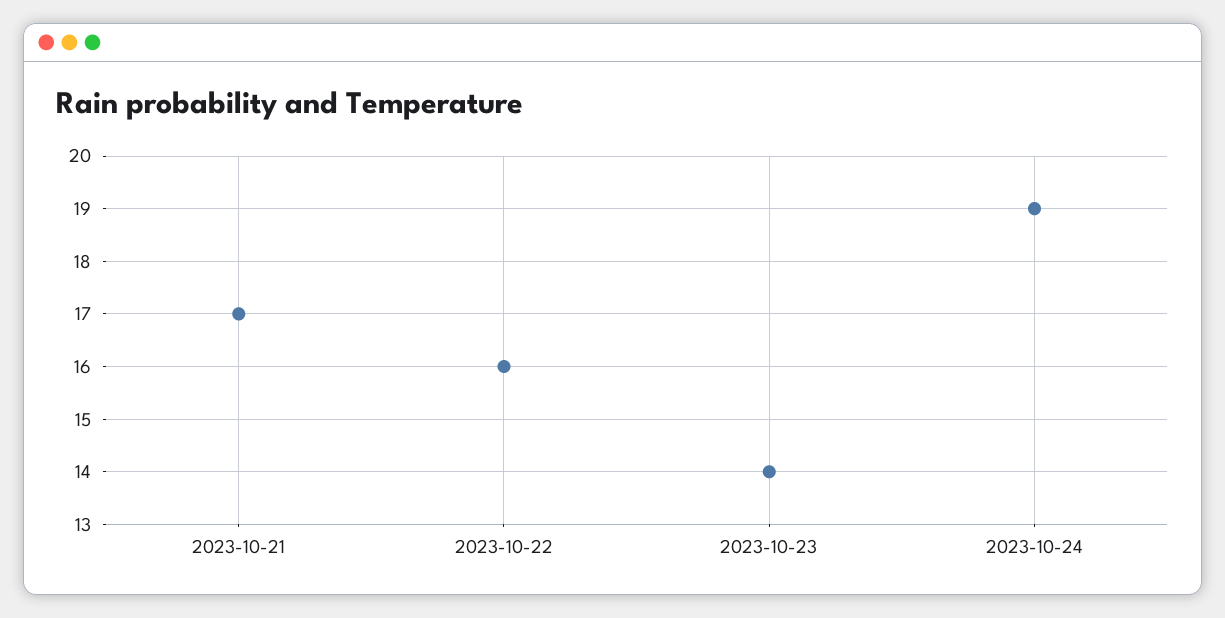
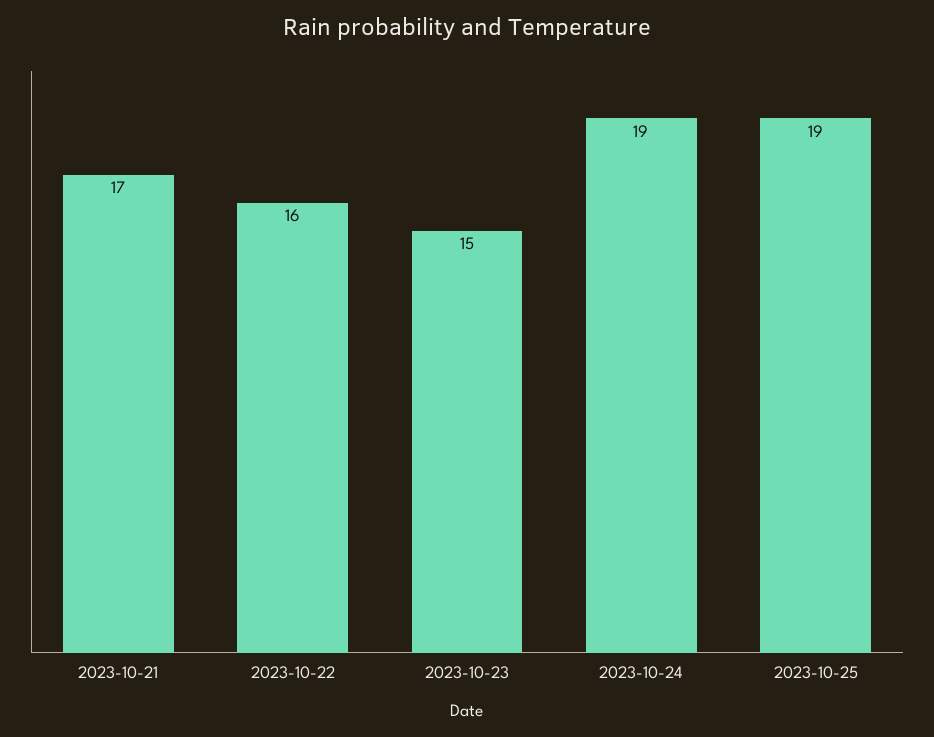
2023-10-23: 14 -> 15
2023-10-25: none -> 19

